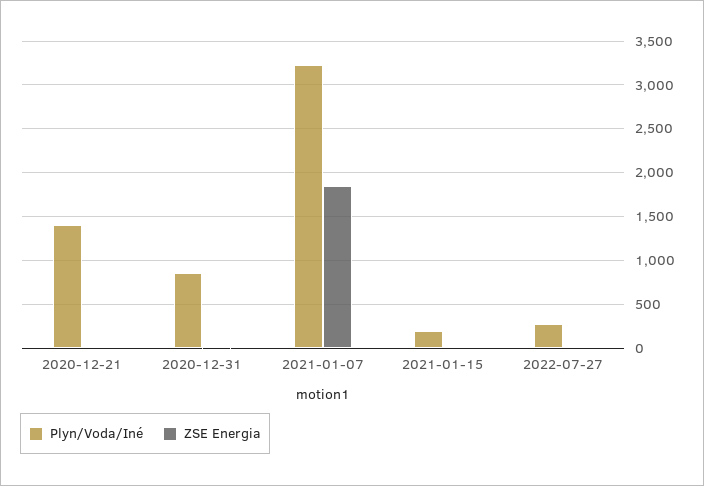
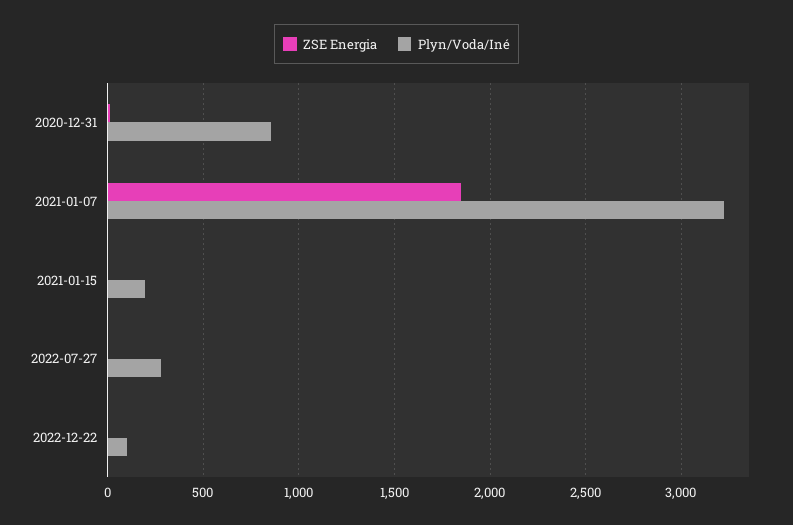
Plyn/Voda/Iné, 2020-12-21: 1400 -> none
ZSE Energia, 2020-12-21: 0 -> none
ZSE Energia, 2022-12-22: none -> 0
Plyn/Voda/Iné, 2022-12-22: none -> 100

